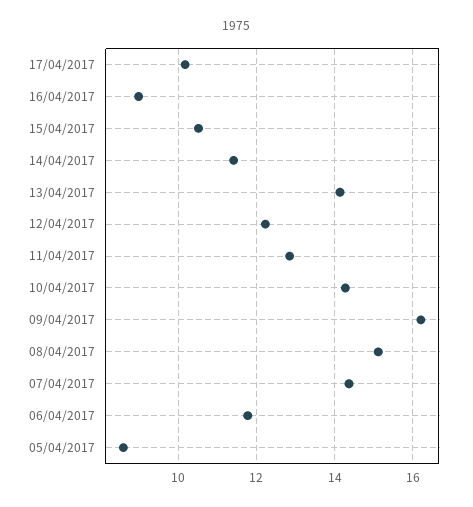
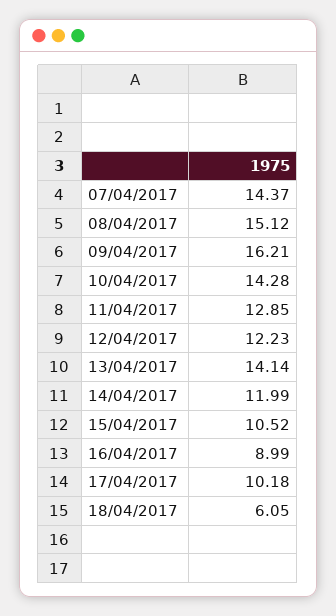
14/04/2017: 11.4 -> 11.99
06/04/2017: 11.8 -> none
05/04/2017: 8.6 -> none
18/04/2017: none -> 6.05

